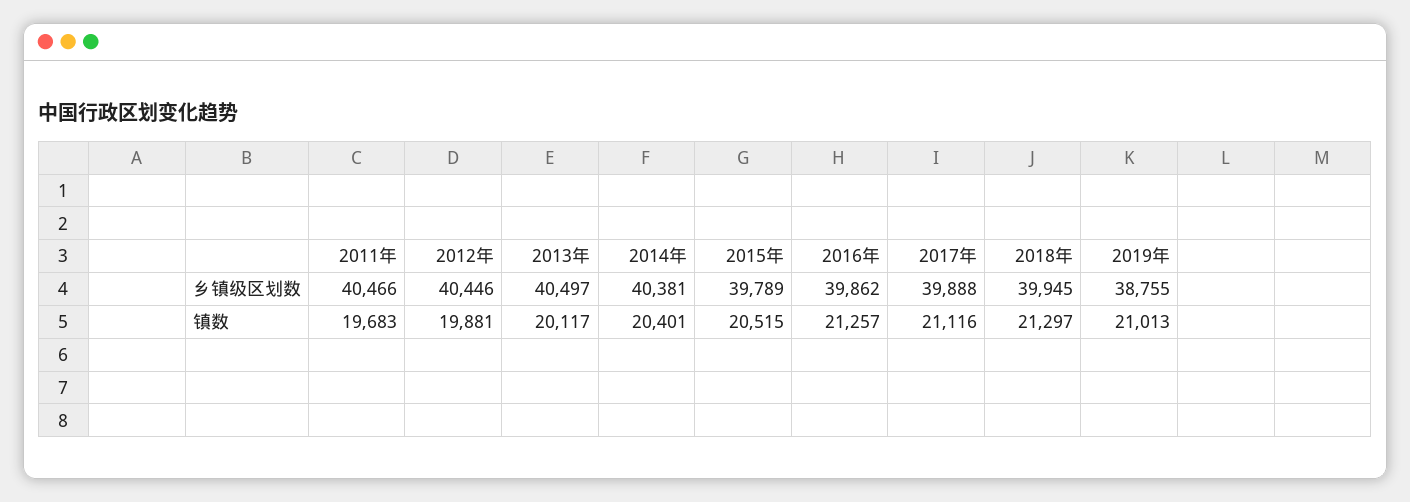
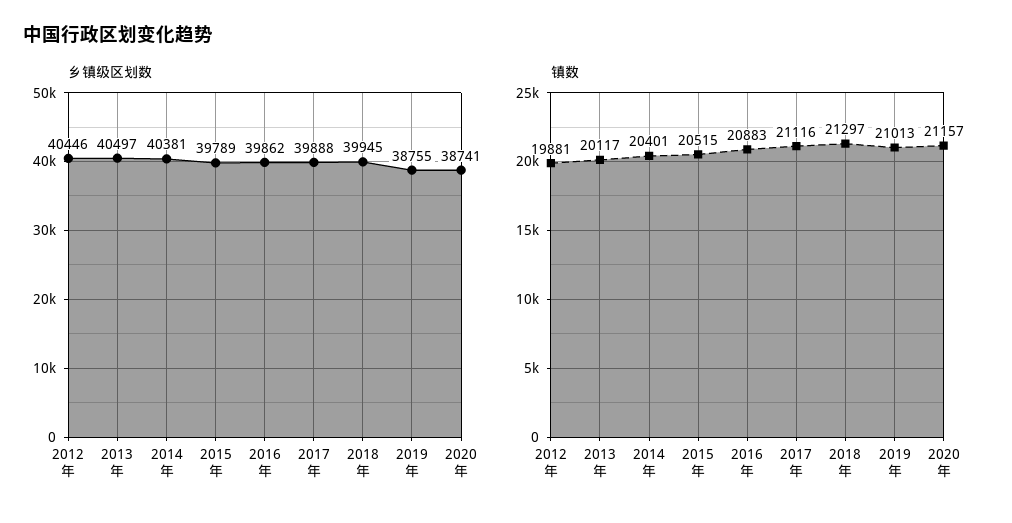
乡镇级区划数, 2011年: 40466 -> none
镇数, 2011年: 19683 -> none
镇数, 2016年: 21257 -> 20883
乡镇级区划数, 2020年: none -> 38741
镇数, 2020年: none -> 21157

